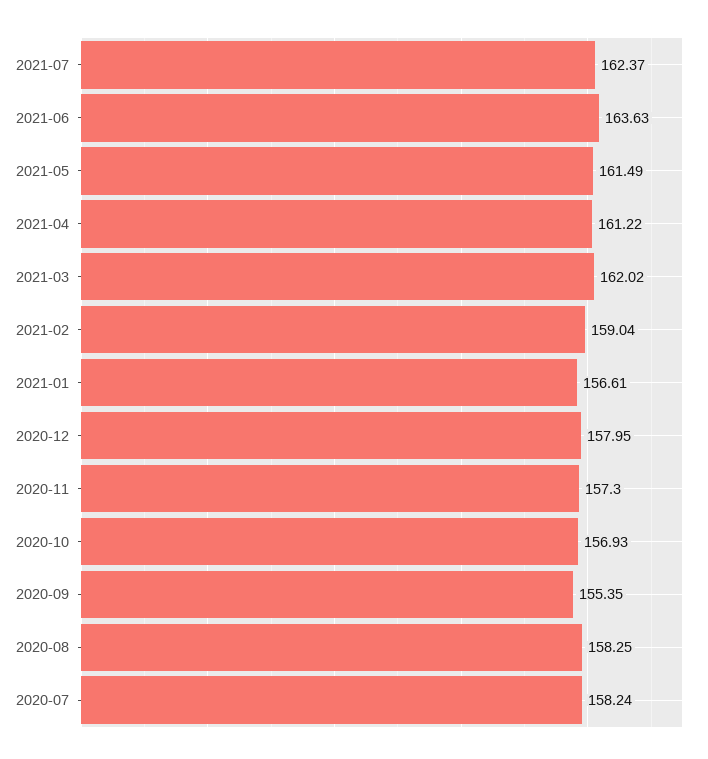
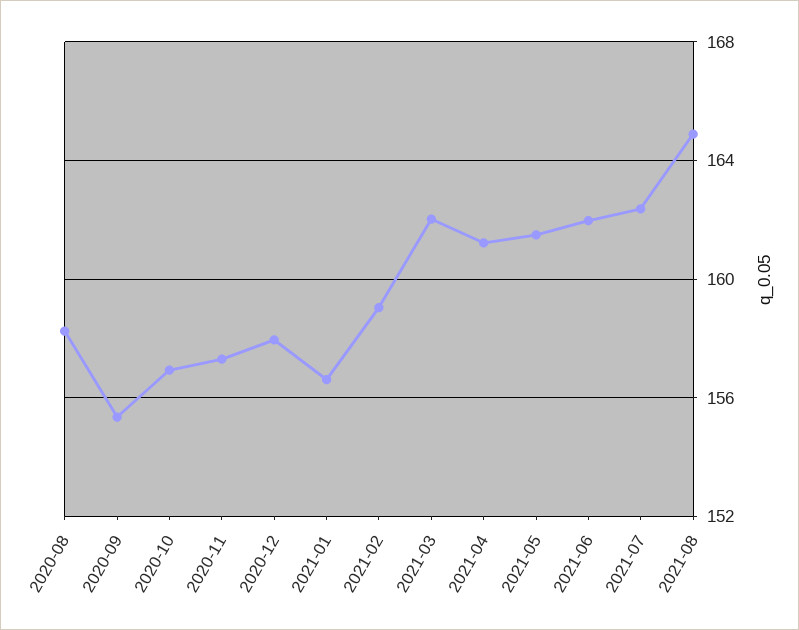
2021-06: 163.63 -> 162
2020-07: 158.24 -> none
2021-08: none -> 165

